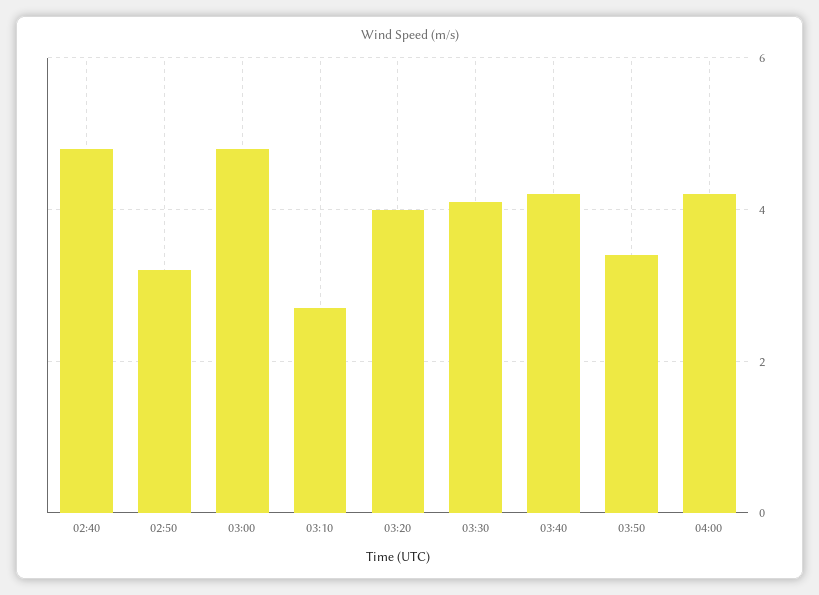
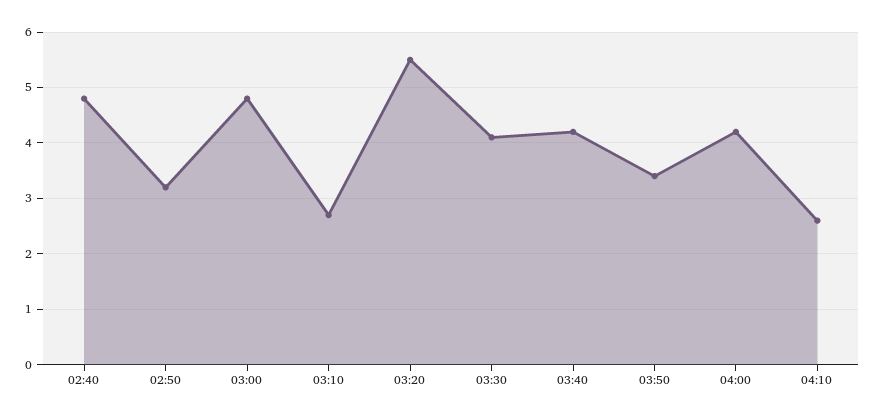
03:20: 4 -> 5.5
04:10: none -> 2.5

